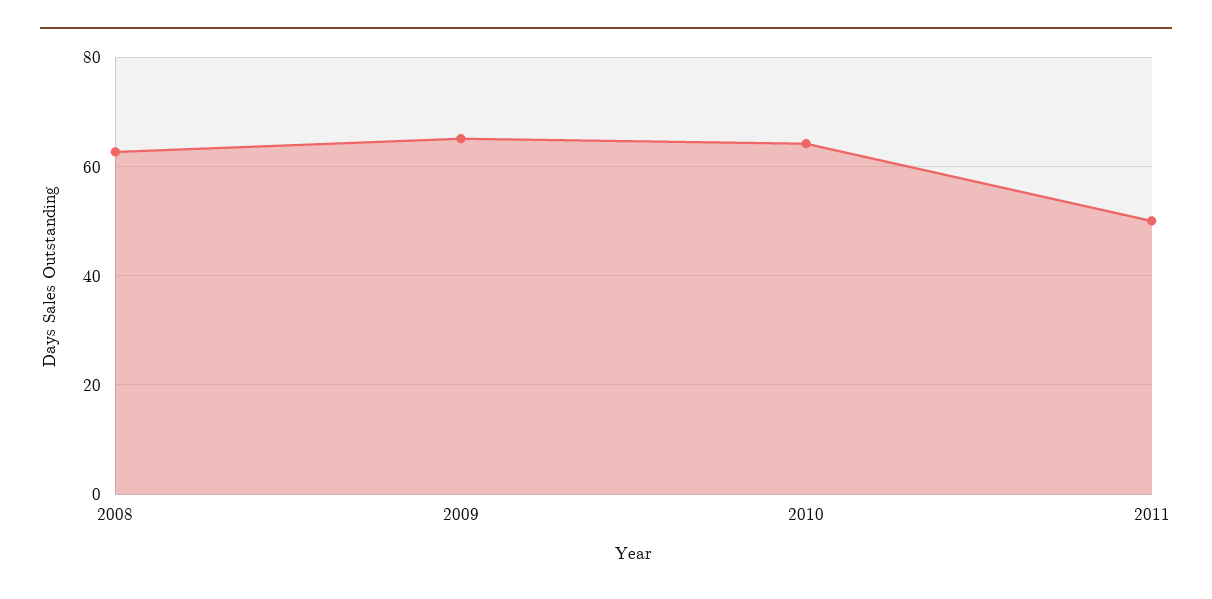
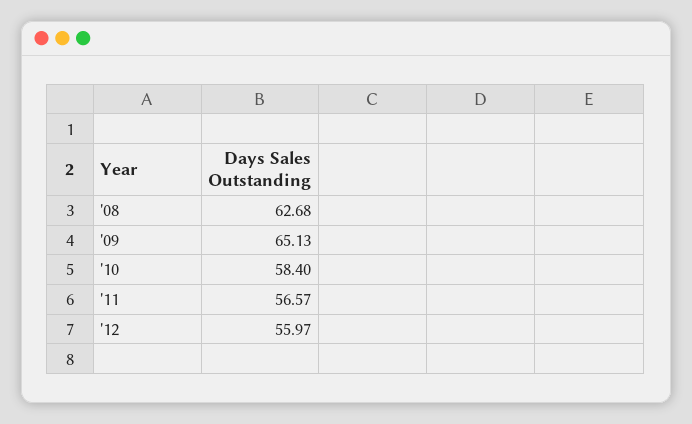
2010: 64 -> 58.4
2011: 50 -> 56.57
'12: none -> 55.97

